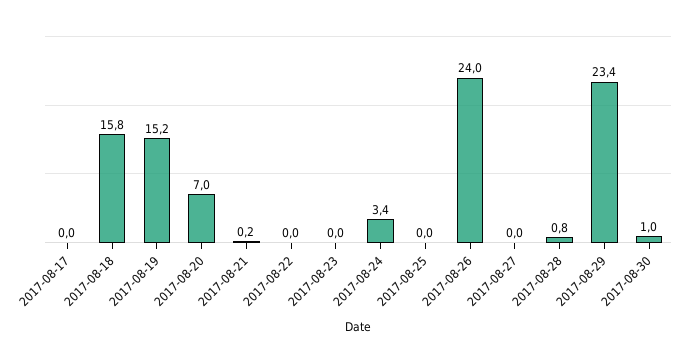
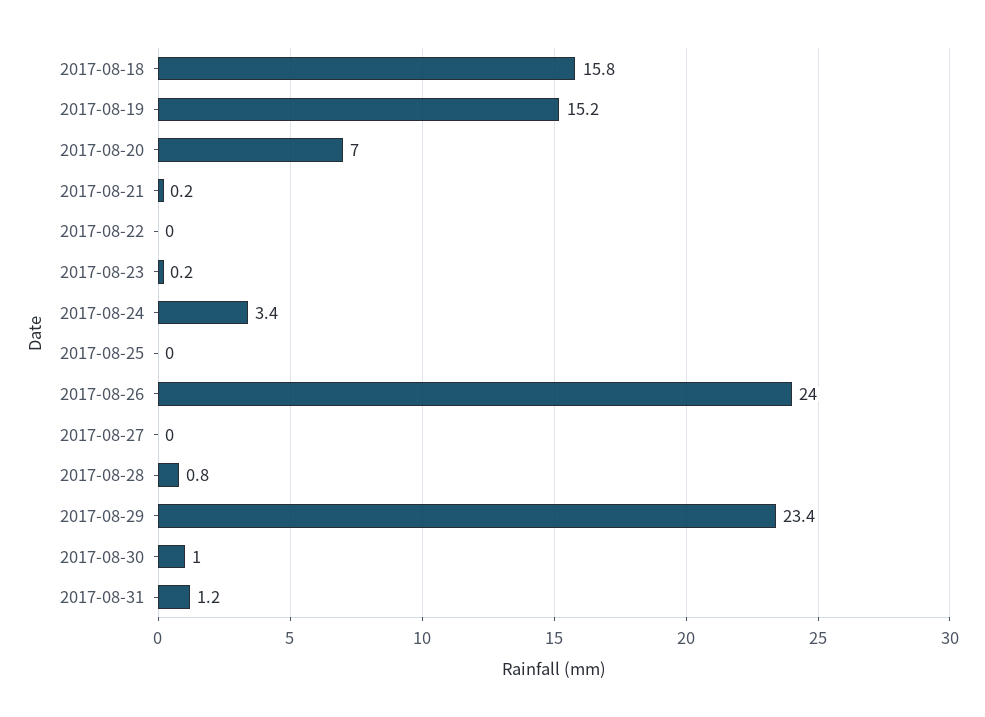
2017-08-17: 0 -> none
2017-08-23: 0 -> 0.2
2017-08-31: none -> 1.2

